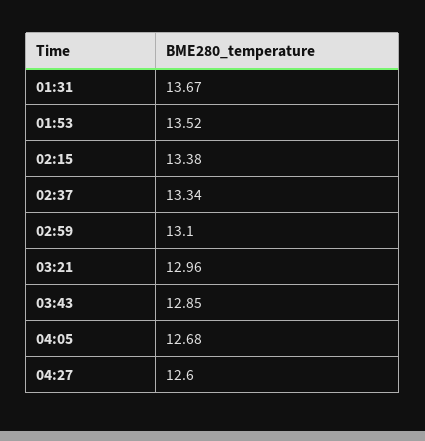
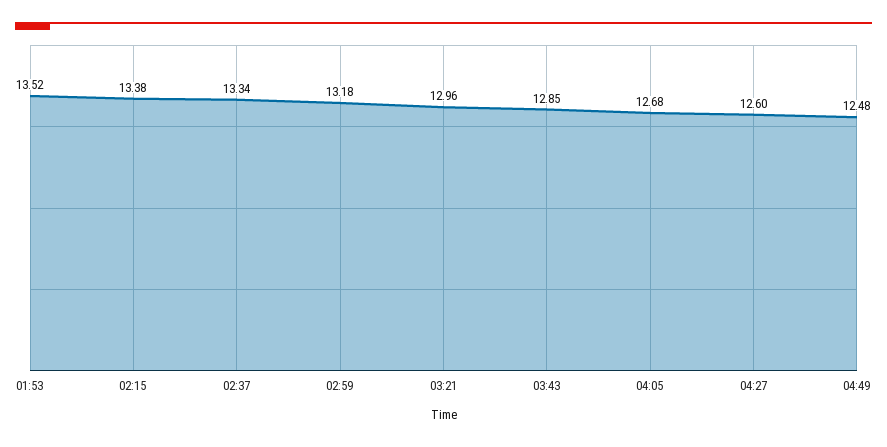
01:31: 13.67 -> none
02:59: 13.1 -> 13.18
04:49: none -> 12.48

